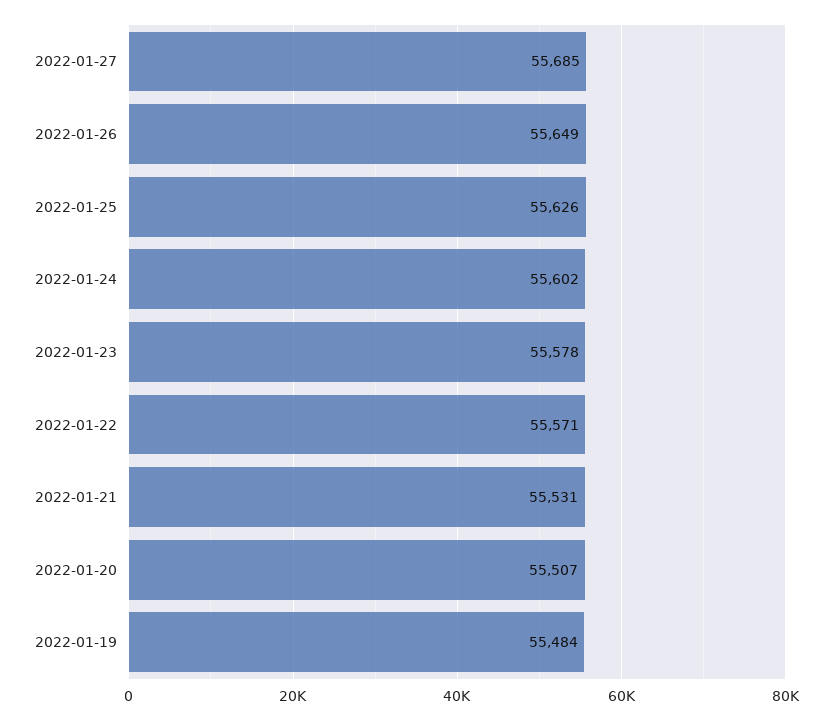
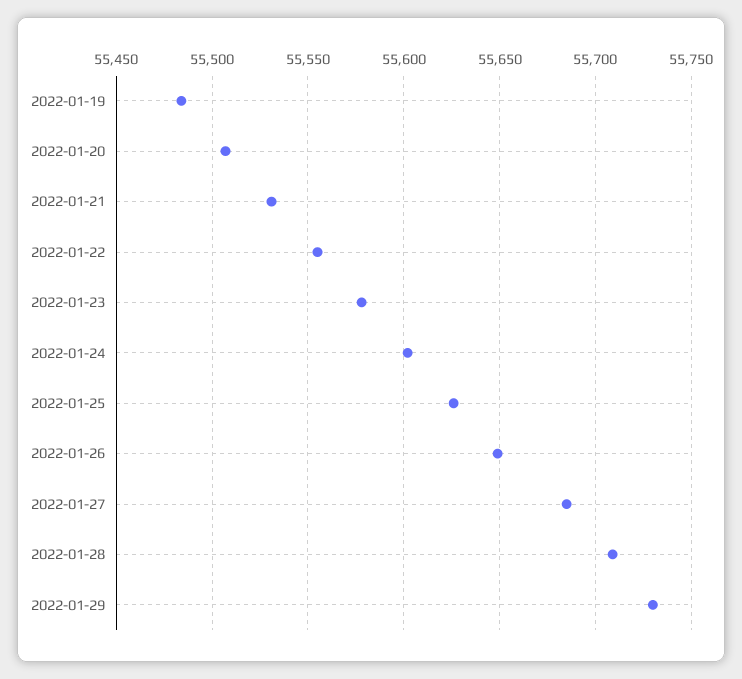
2022-01-22: 55571 -> 55555
2022-01-28: none -> 55710
2022-01-29: none -> 55730

